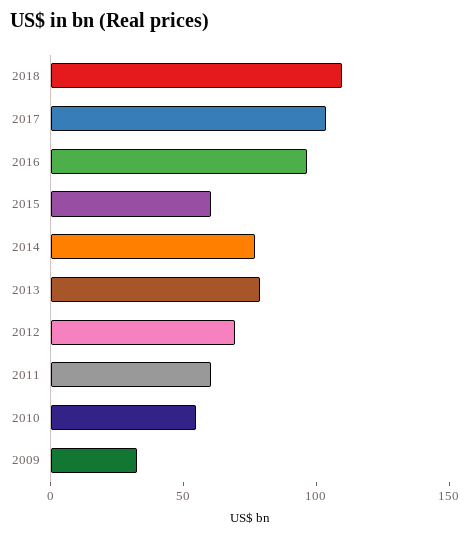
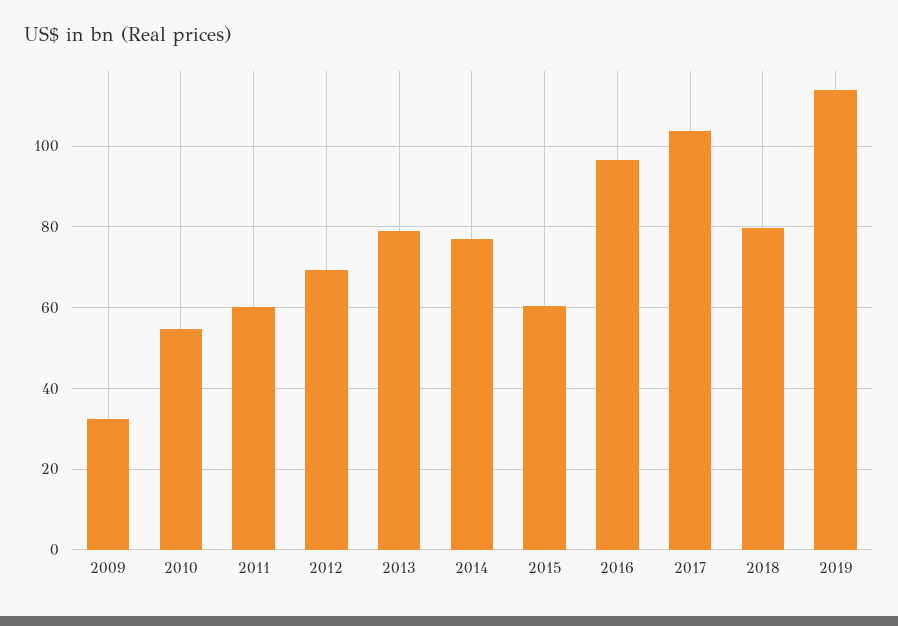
2018: 110 -> 80
2019: none -> 114

